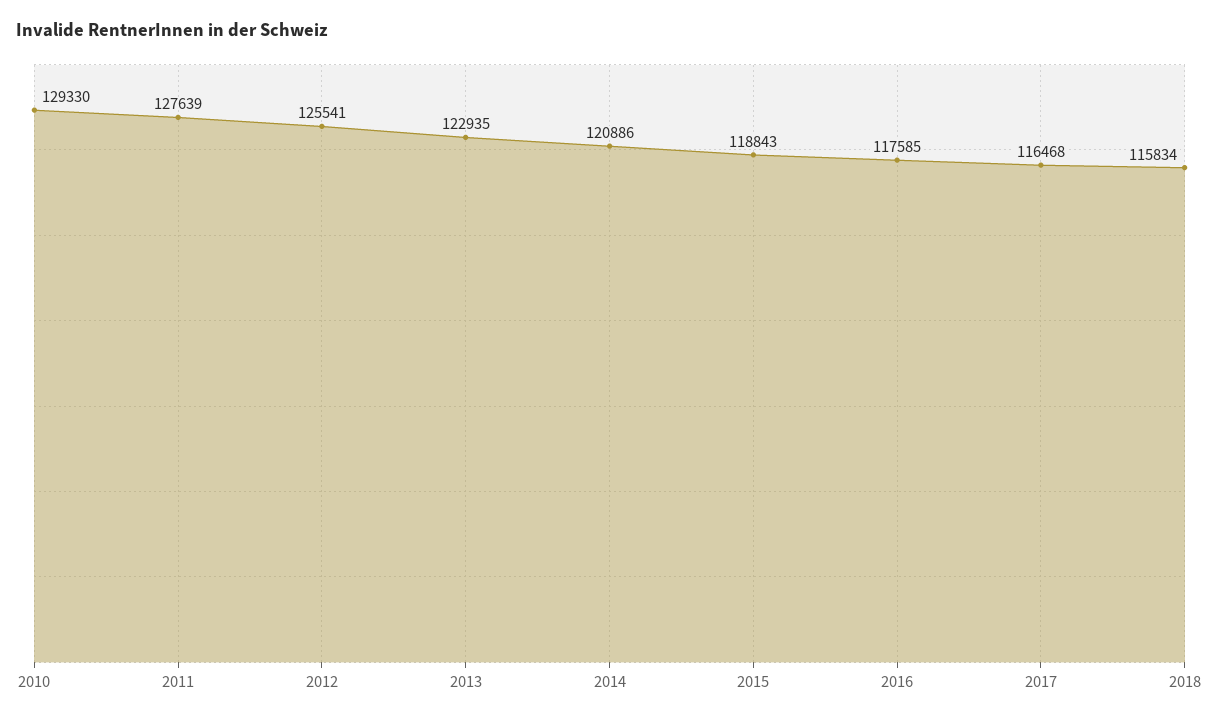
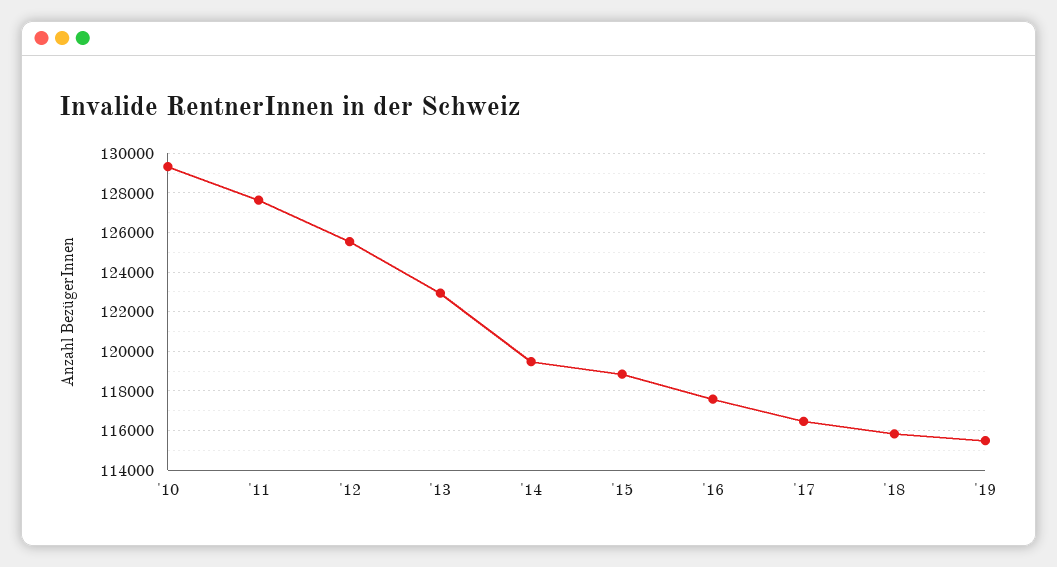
2014: 120886 -> 119500
'19: none -> 115500

